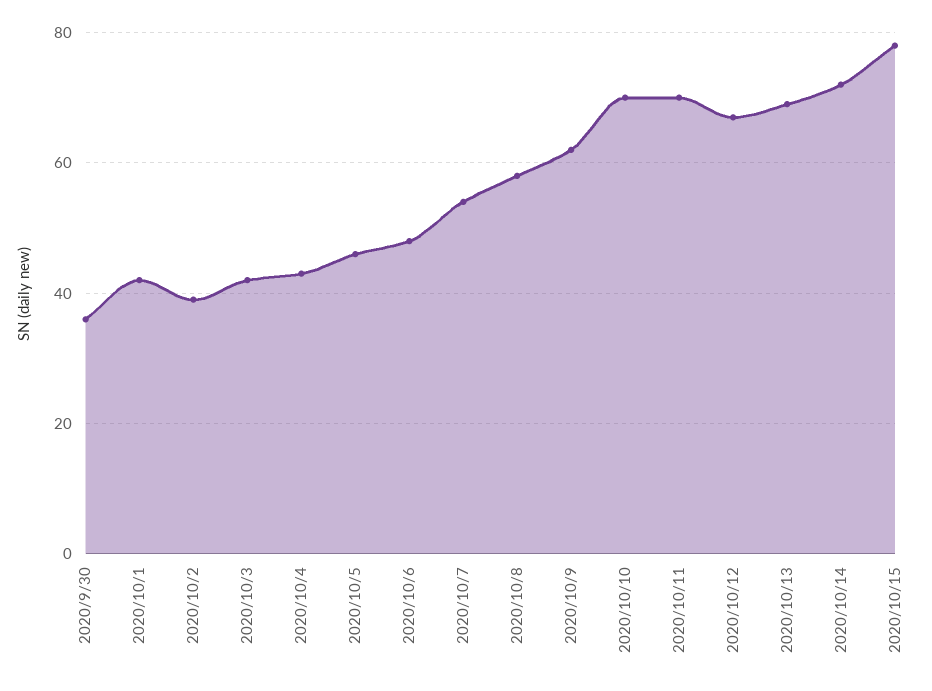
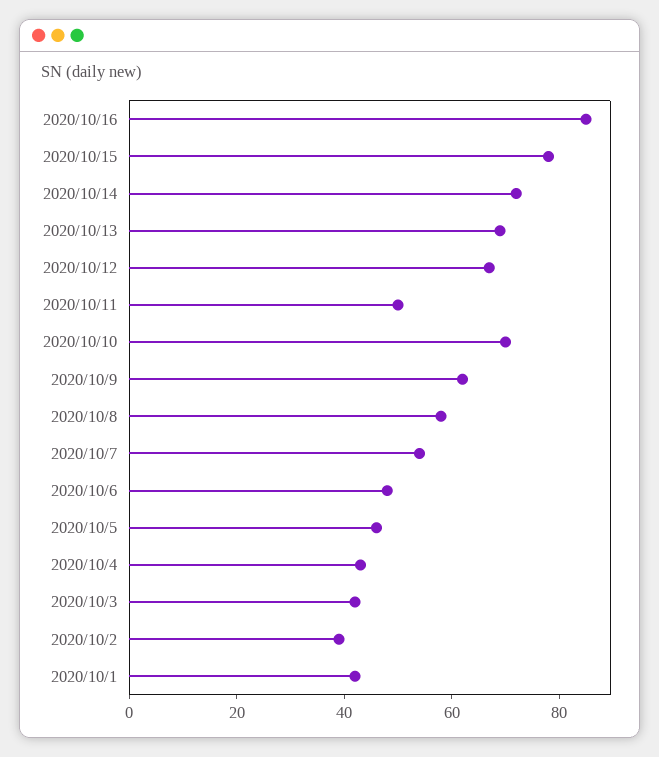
2020/9/30: 35 -> none
2020/10/11: 70 -> 50
2020/10/16: none -> 85

